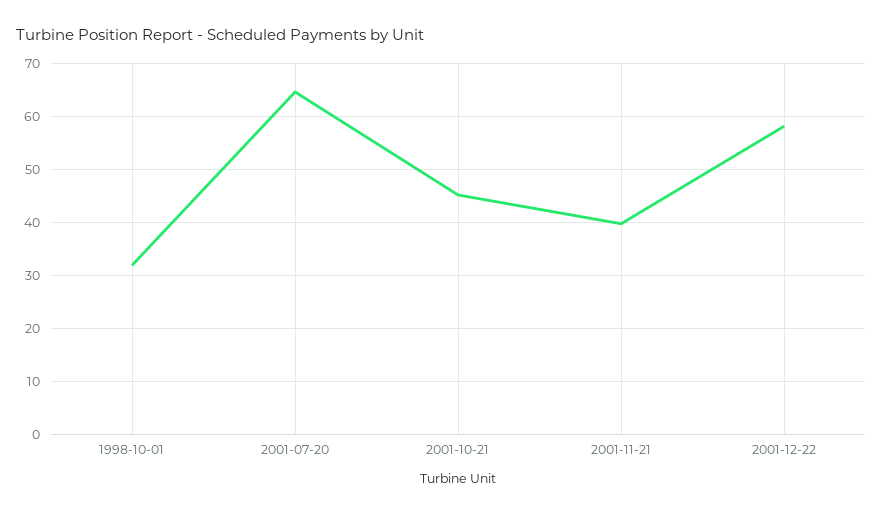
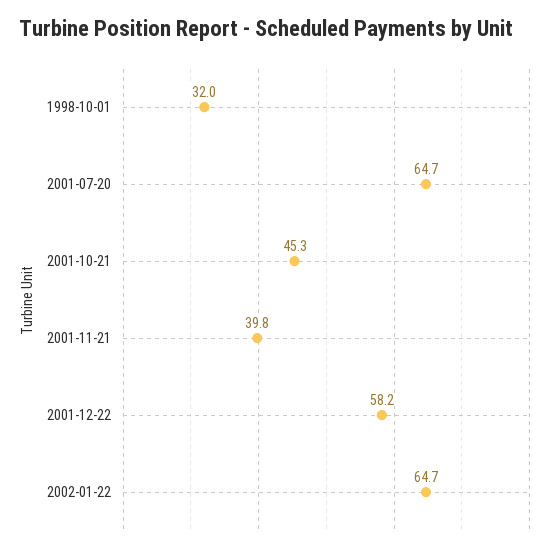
2002-01-22: none -> 64.7

